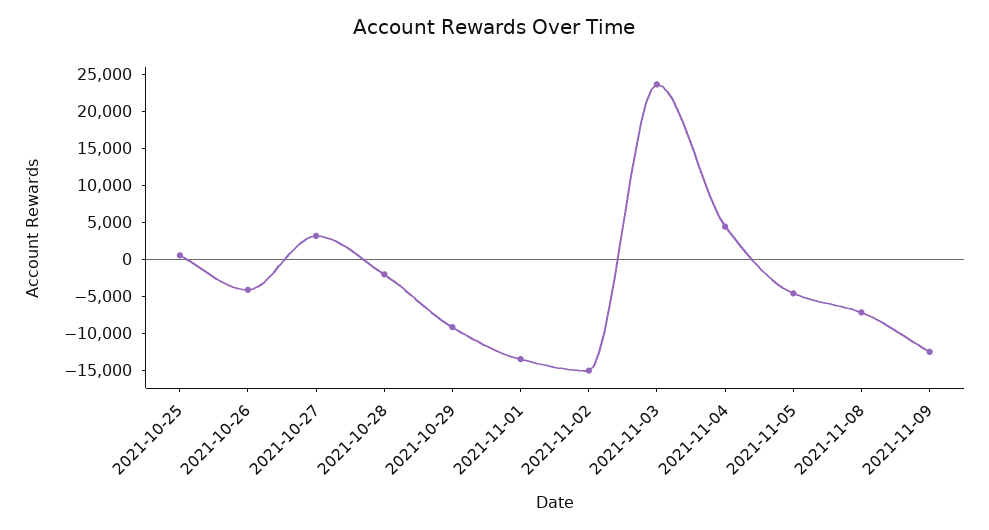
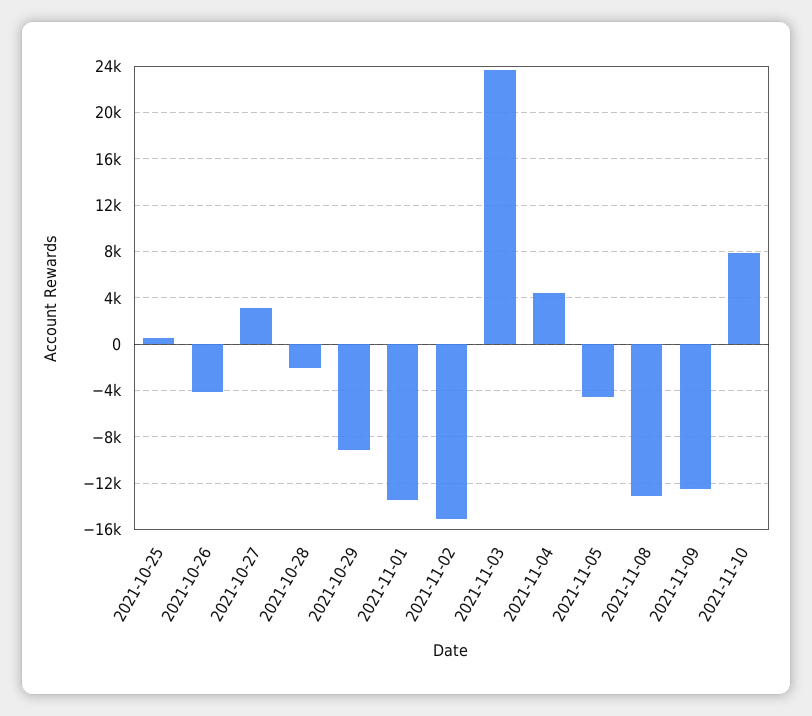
2021-11-08: -7500 -> -13000
2021-11-10: none -> 8000

